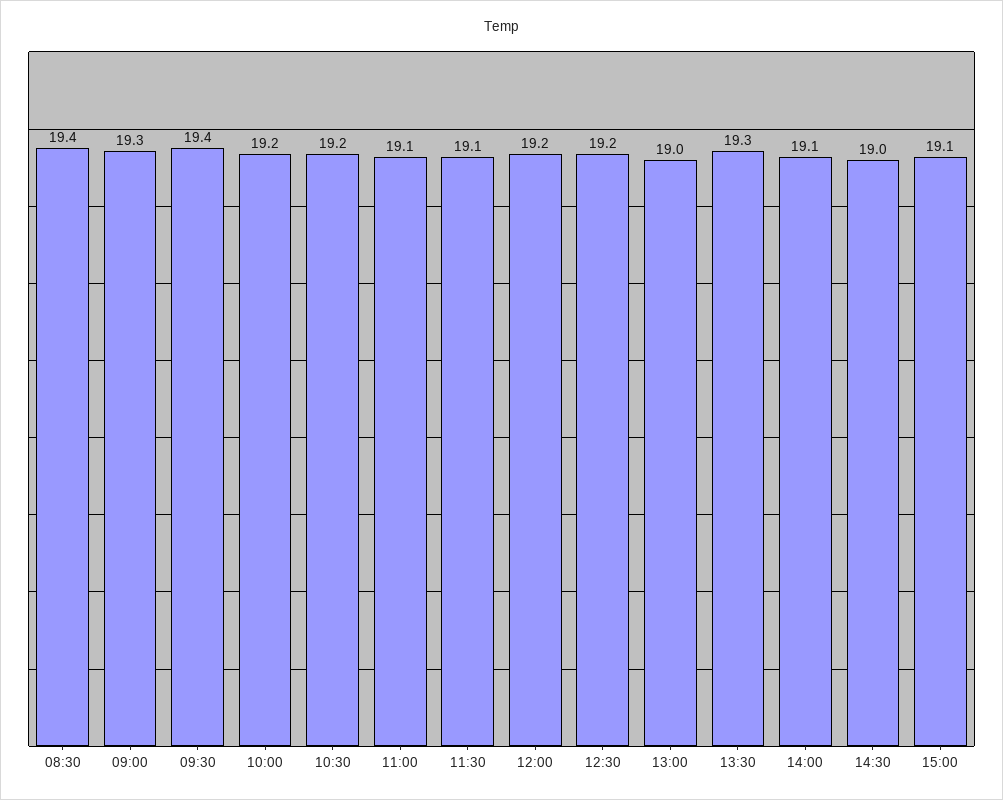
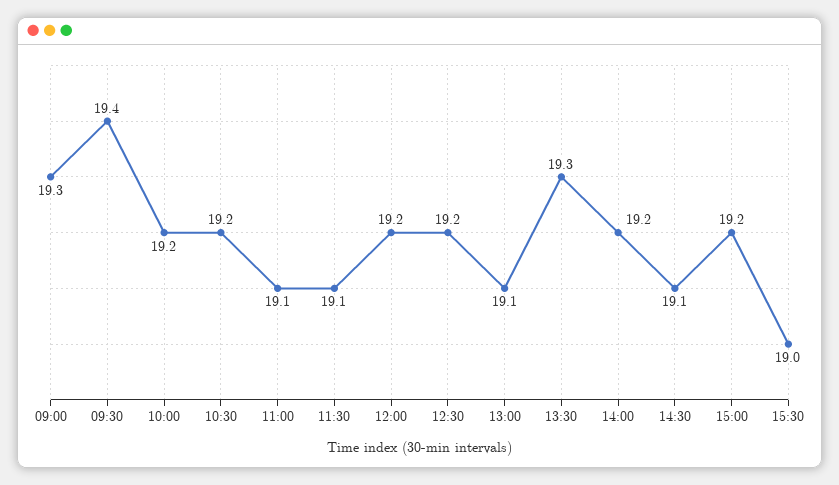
08:30: 19.4 -> none
13:00: 19 -> 19.1
14:00: 19.1 -> 19.2
14:30: 19 -> 19.1
15:00: 19.1 -> 19.2
15:30: none -> 19

